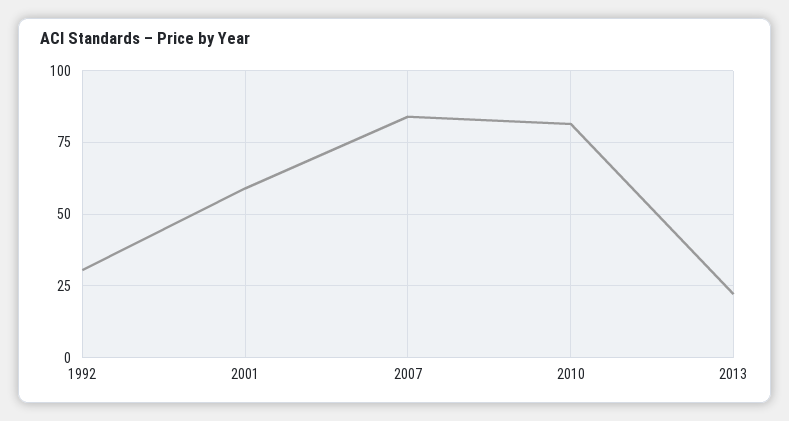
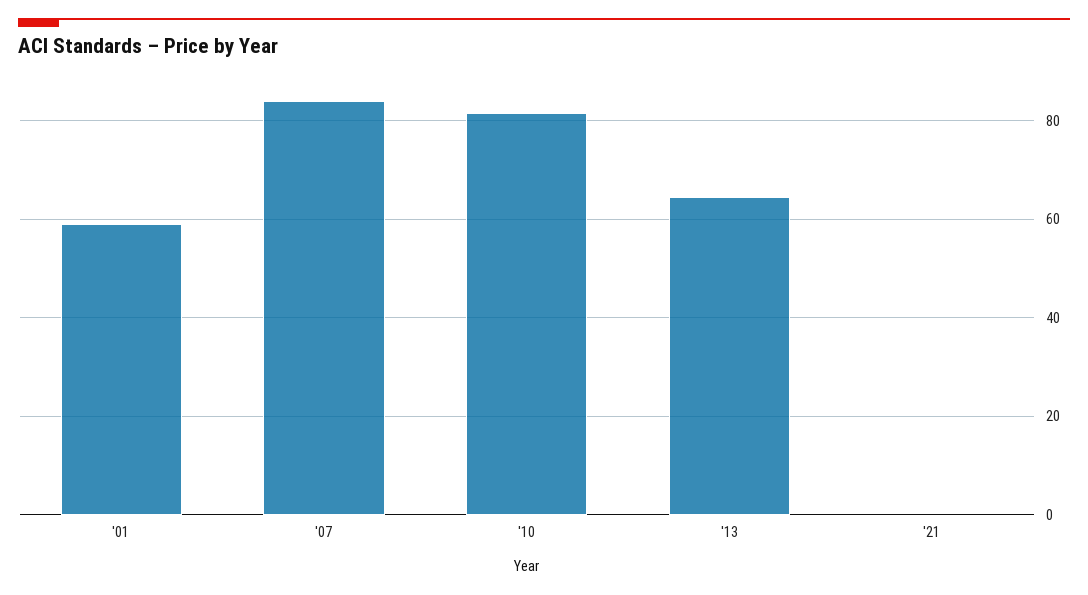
1992: 30 -> none
2013: 22.5 -> 64
'21: none -> 0

